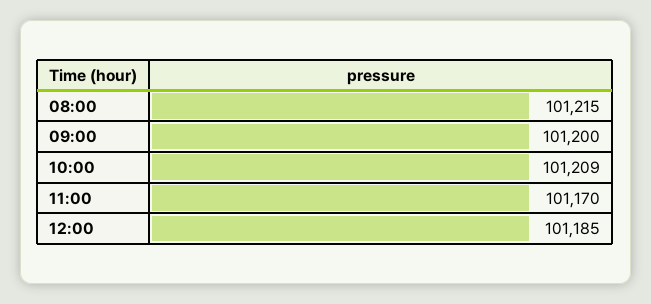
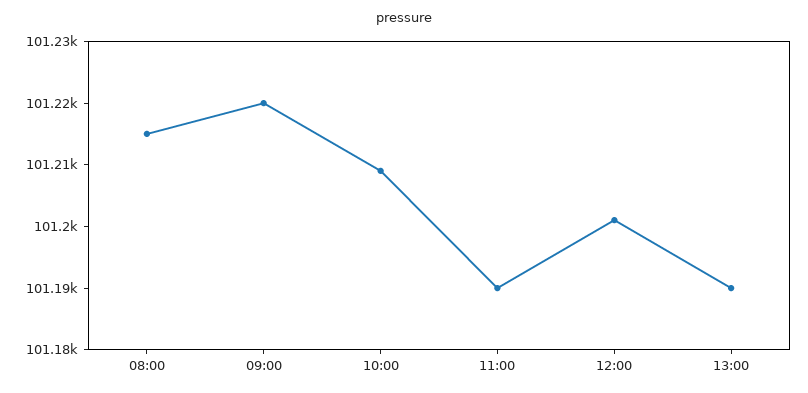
09:00: 101200 -> 101220
11:00: 101170 -> 101190
12:00: 101185 -> 101200
13:00: none -> 101190

